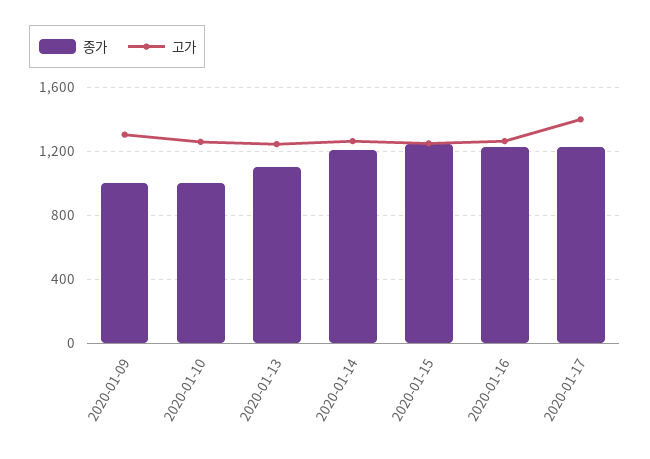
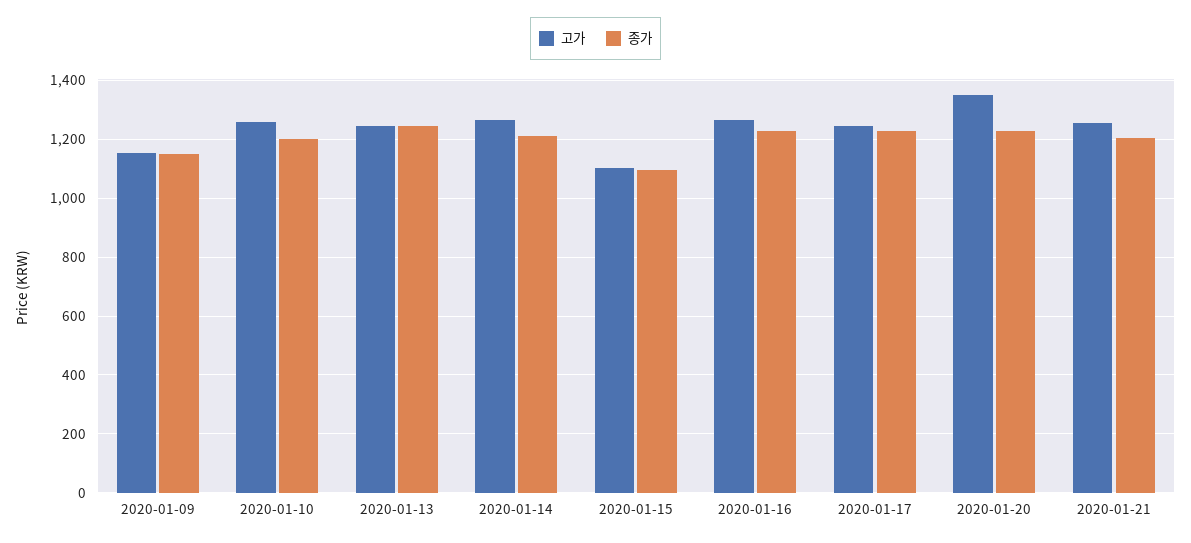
종가, 2020-01-09: 1000 -> 1150
고가, 2020-01-09: 1300 -> 1150
종가, 2020-01-10: 1000 -> 1200
종가, 2020-01-13: 1100 -> 1250
종가, 2020-01-15: 1250 -> 1100
고가, 2020-01-15: 1250 -> 1100
고가, 2020-01-17: 1400 -> 1250
고가, 2020-01-20: none -> 1350
종가, 2020-01-20: none -> 1225
고가, 2020-01-21: none -> 1250
종가, 2020-01-21: none -> 1200

